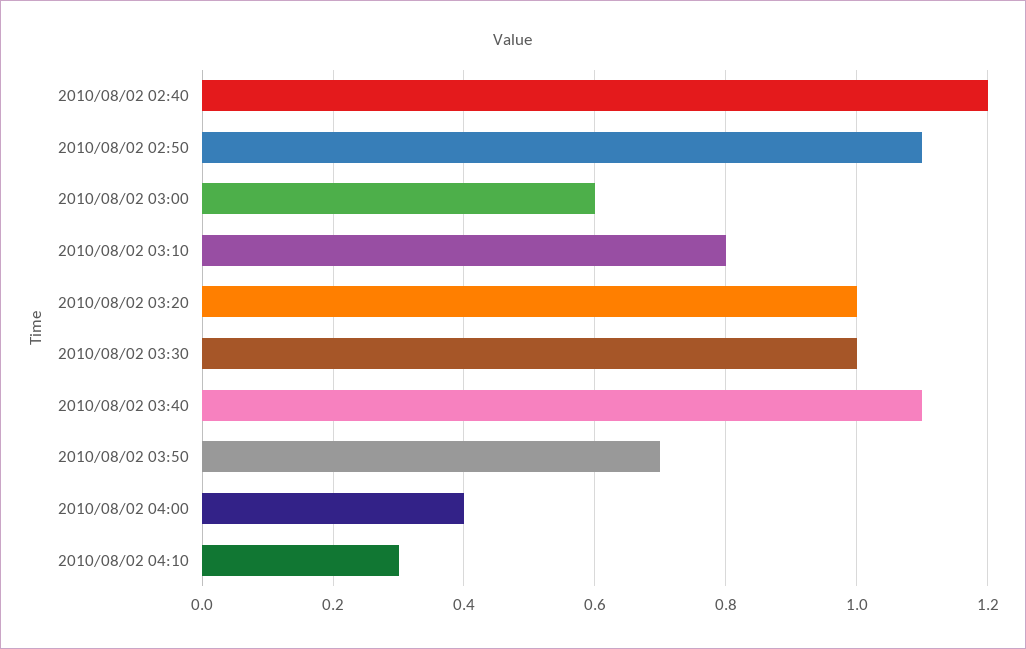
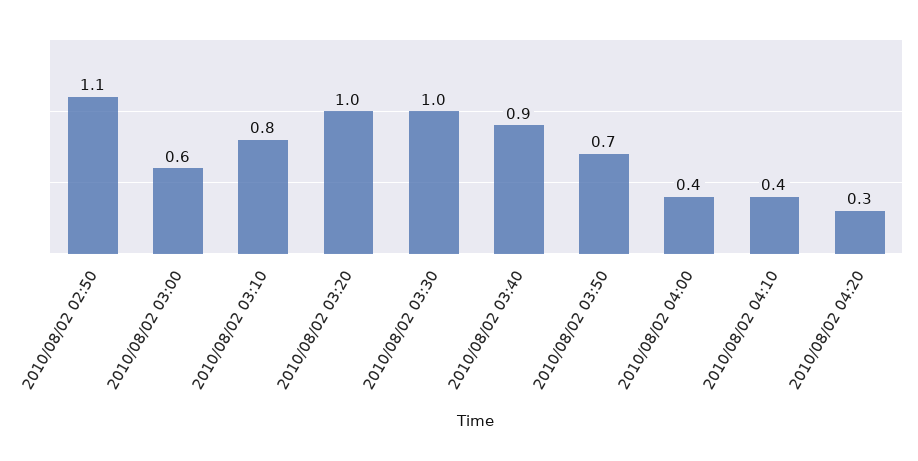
2010/08/02 02:40: 1.2 -> none
2010/08/02 03:40: 1.1 -> 0.9
2010/08/02 04:10: 0.3 -> 0.4
2010/08/02 04:20: none -> 0.3

